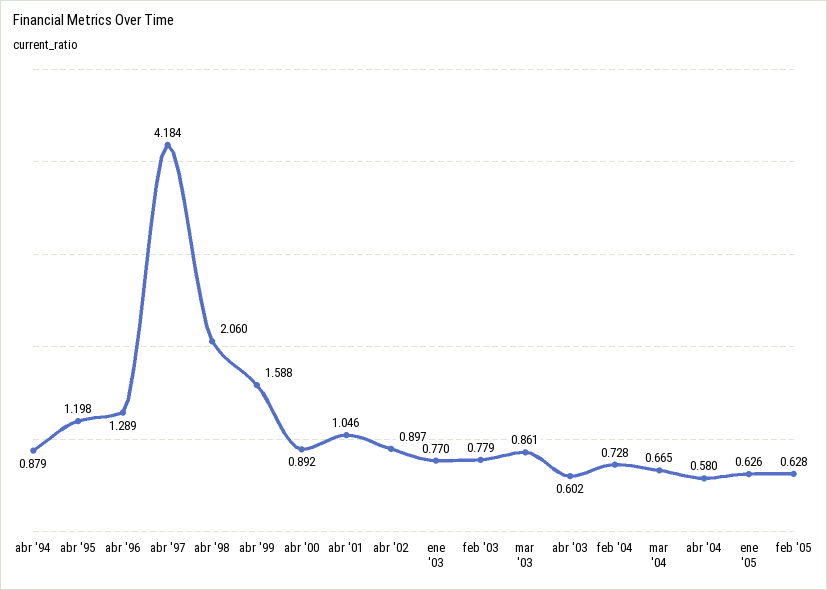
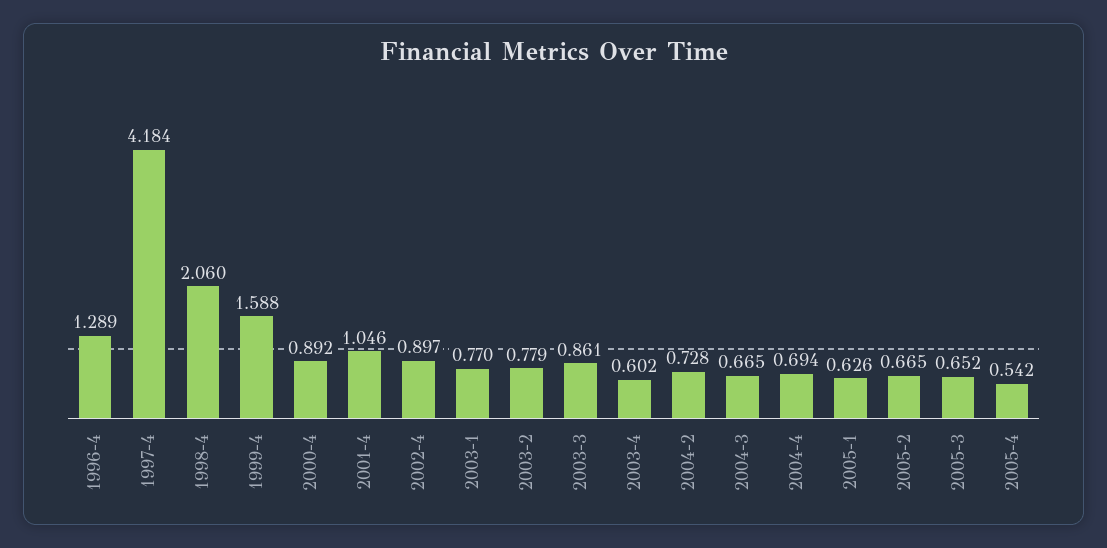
abr '94: 0.879 -> none
abr '95: 1.198 -> none
abr '04: 0.58 -> 0.694
feb '05: 0.628 -> 0.665
2005-3: none -> 0.652
2005-4: none -> 0.542

